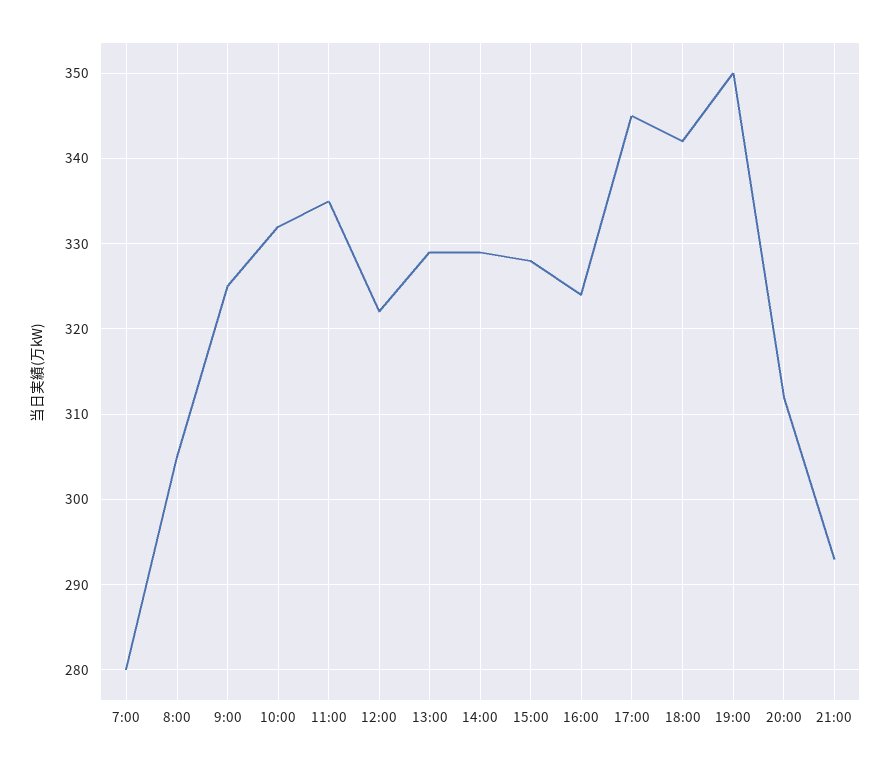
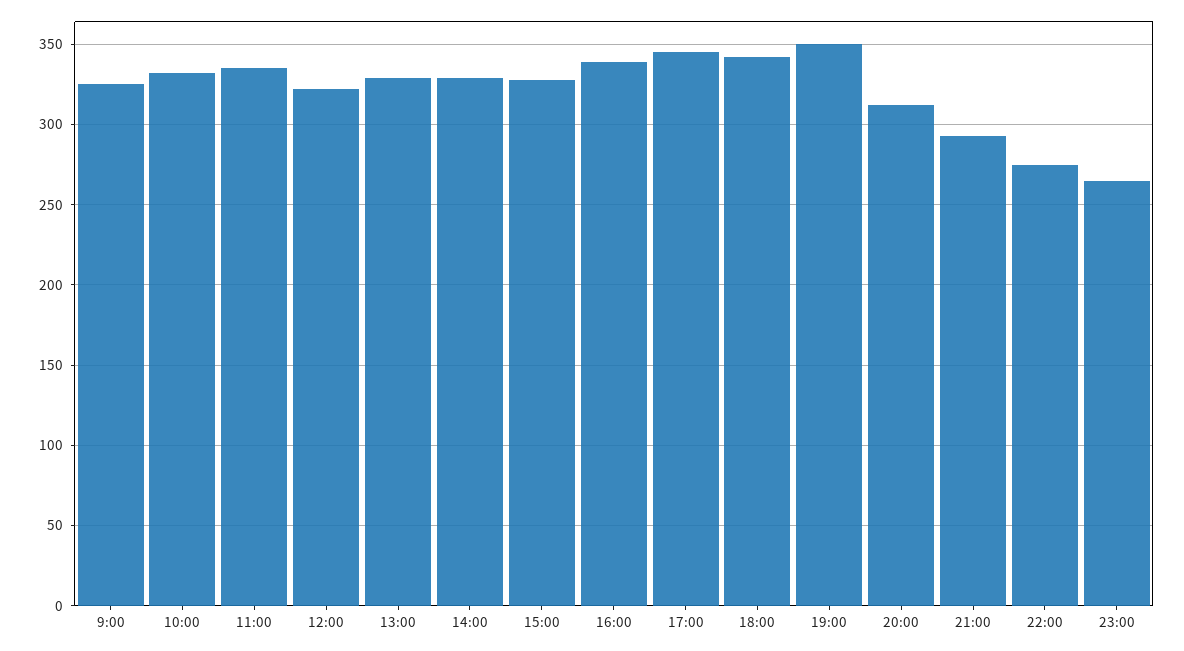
7:00: 280 -> none
8:00: 305 -> none
16:00: 324 -> 340
22:00: none -> 275
23:00: none -> 265

